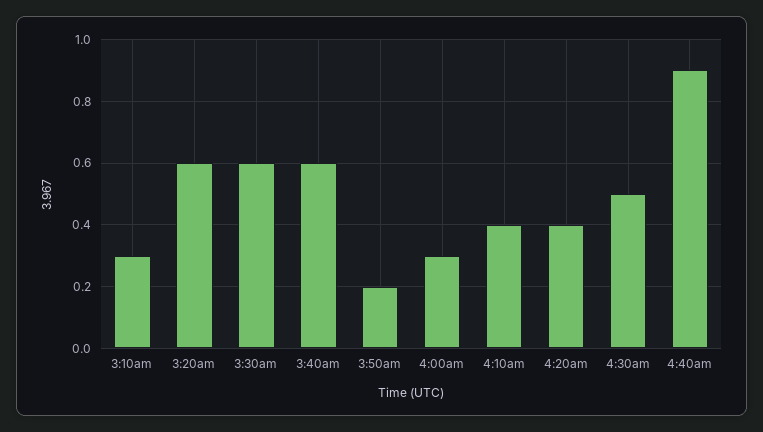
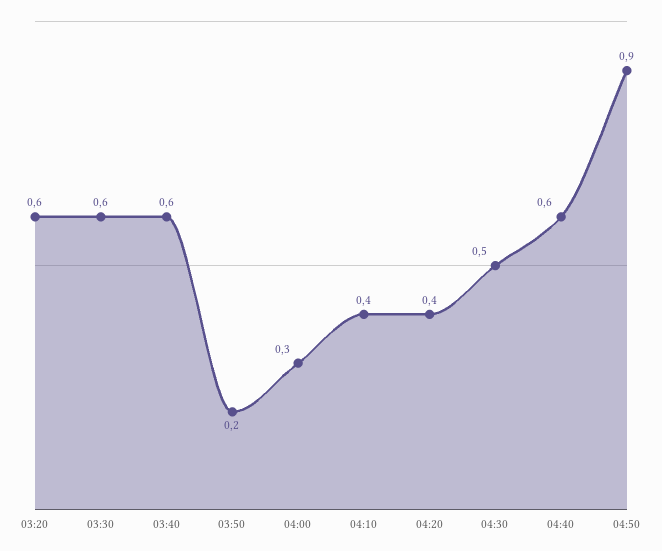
3:10am: 0.3 -> none
4:40am: 0.9 -> 0.6
04:50: none -> 0.9

